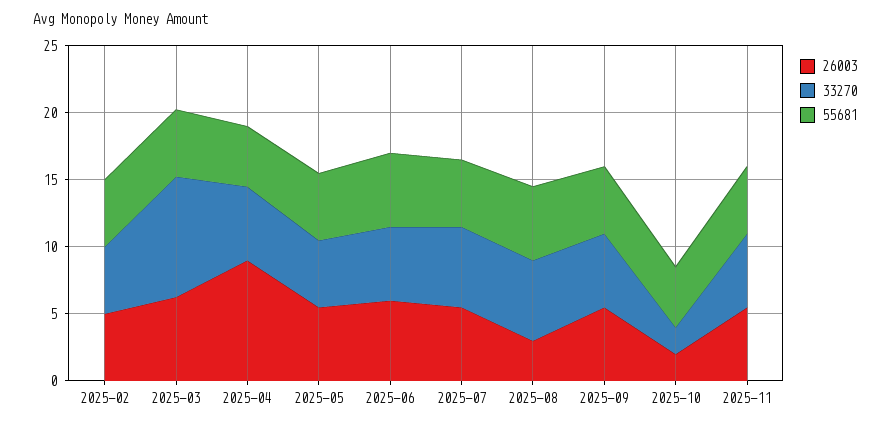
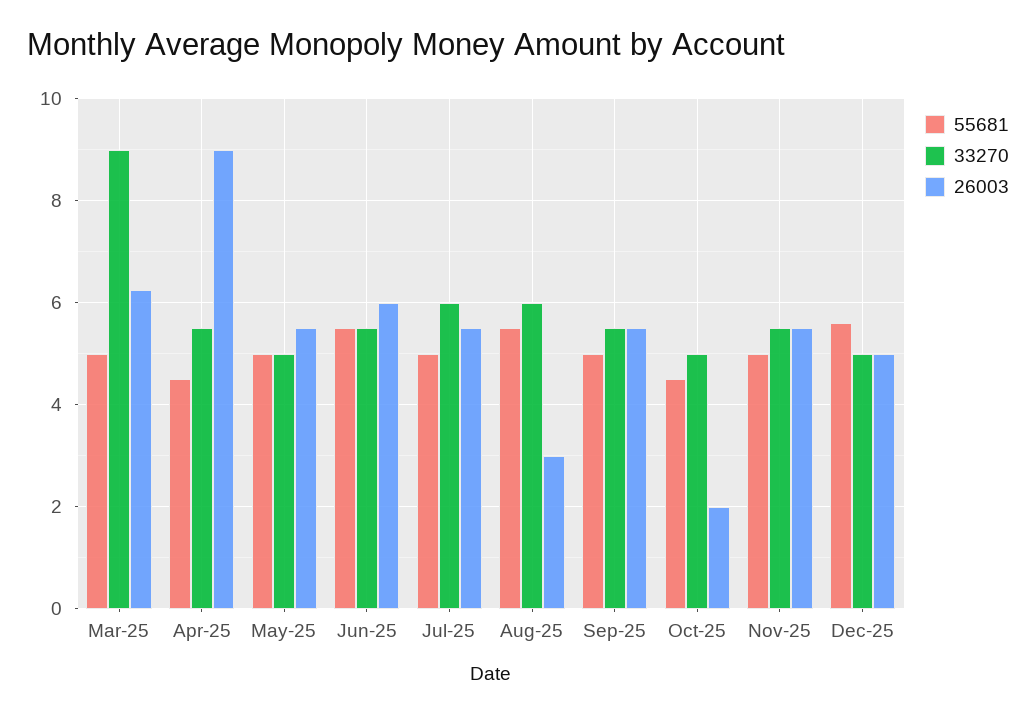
26003, 2025-02: 5 -> none
33270, 2025-02: 5 -> none
55681, 2025-02: 5 -> none
33270, 2025-10: 2 -> 5
55681, Dec-25: none -> 5.6
33270, Dec-25: none -> 5
26003, Dec-25: none -> 5

